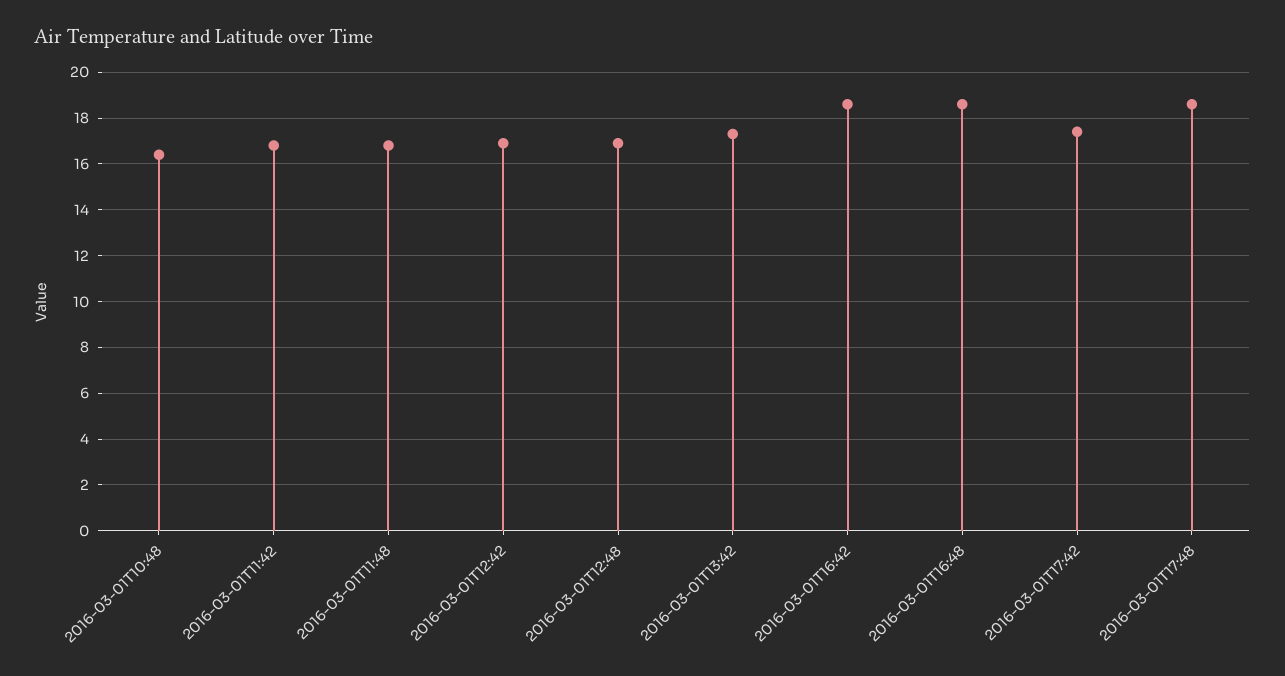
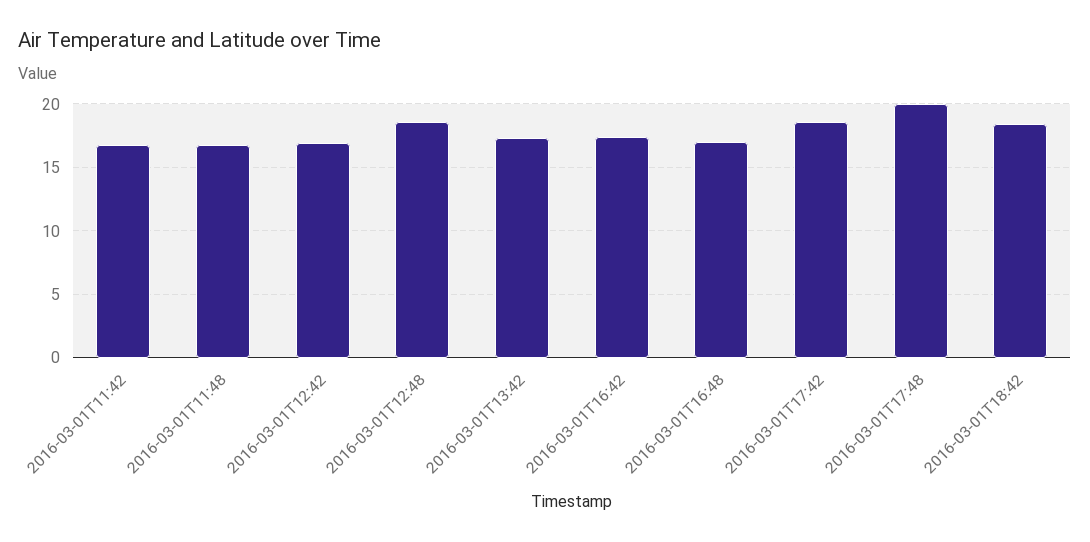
2016-03-01T10:48: 16.5 -> none
2016-03-01T12:48: 17 -> 18.5
2016-03-01T16:42: 18.5 -> 17.5
2016-03-01T16:48: 18.5 -> 17
2016-03-01T17:42: 17.5 -> 18.5
2016-03-01T17:48: 18.5 -> 20
2016-03-01T18:42: none -> 18.5

